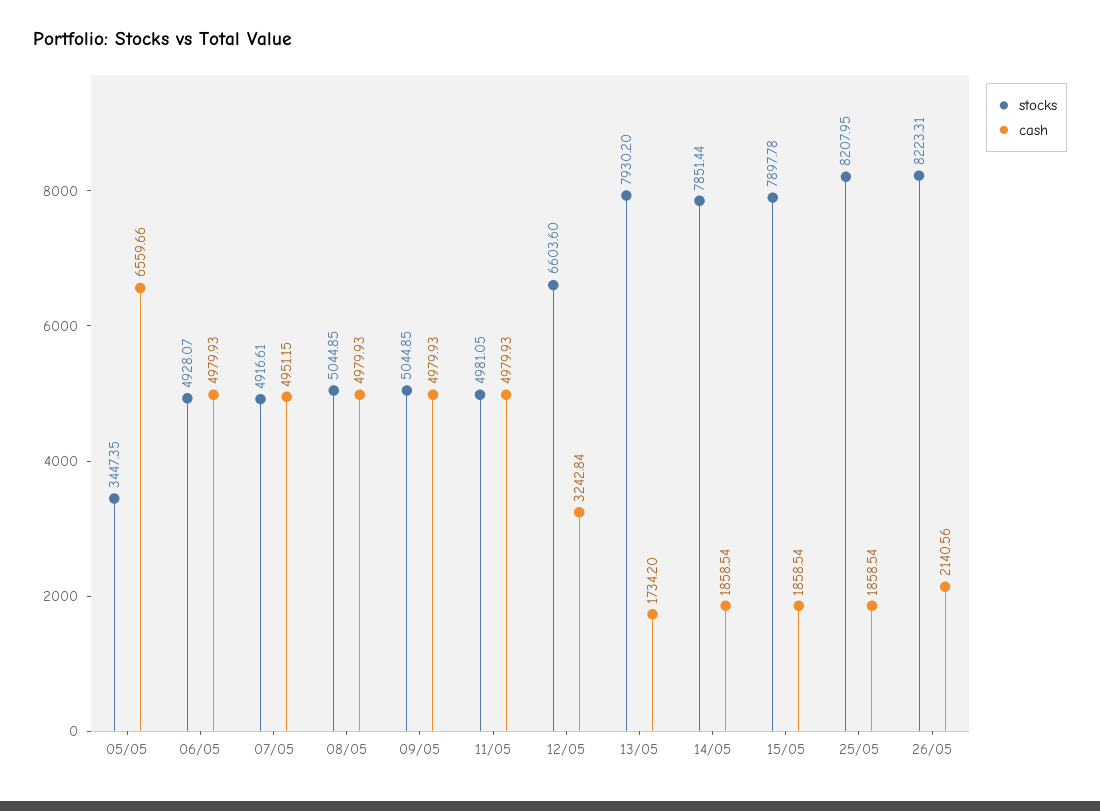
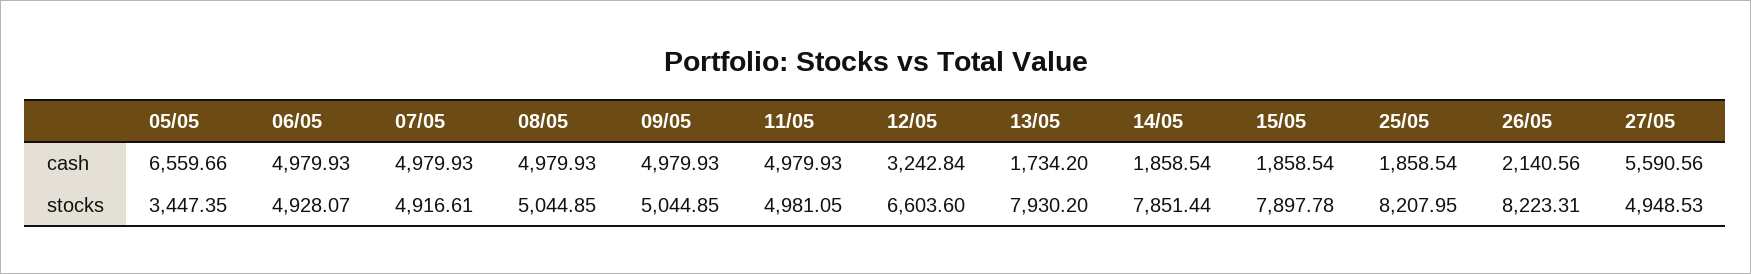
cash, 07/05: 4951.15 -> 4979.93
cash, 27/05: none -> 5590.56
stocks, 27/05: none -> 4948.53

